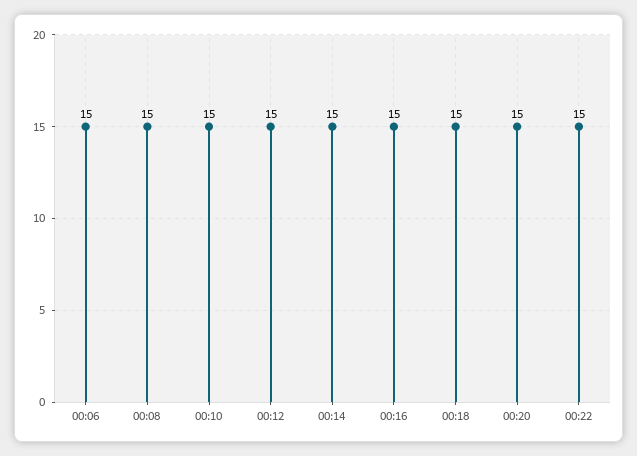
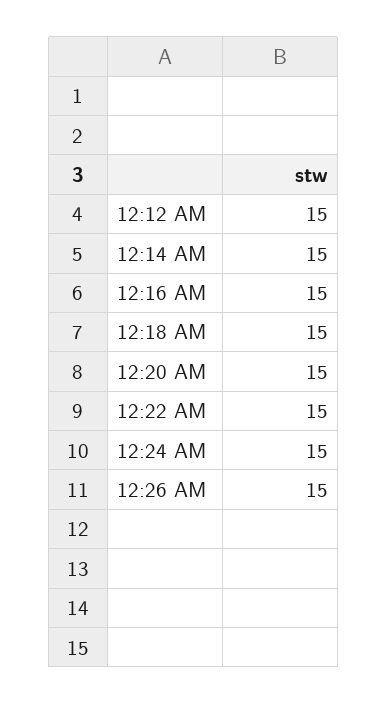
00:06: 15 -> none
00:08: 15 -> none
00:10: 15 -> none
12:24 AM: none -> 15
12:26 AM: none -> 15

